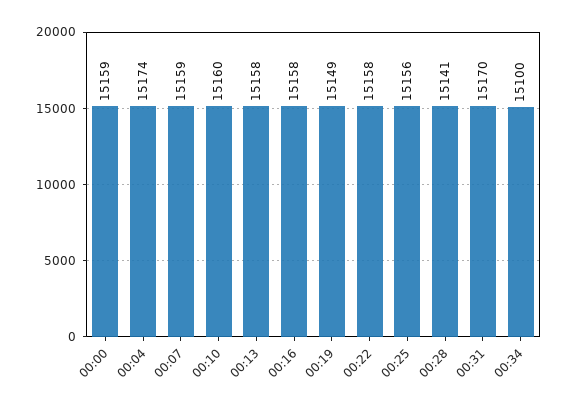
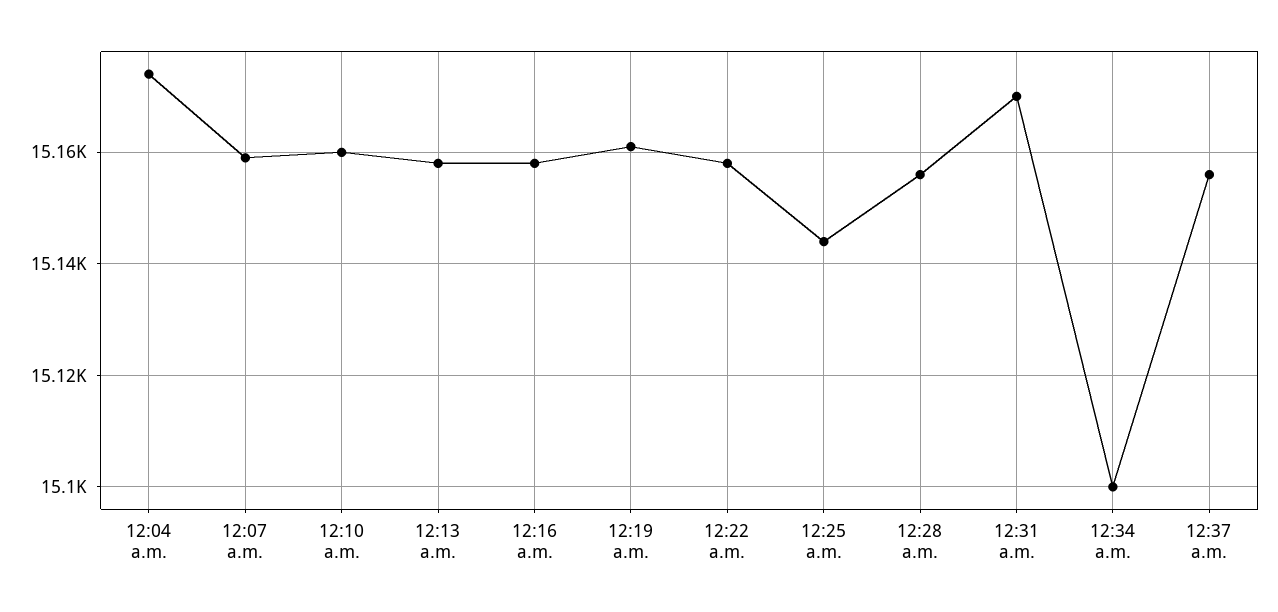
00:00: 15159 -> none
00:19: 15149 -> 15160
00:25: 15156 -> 15145
00:28: 15141 -> 15155
12:37 a.m.: none -> 15155

